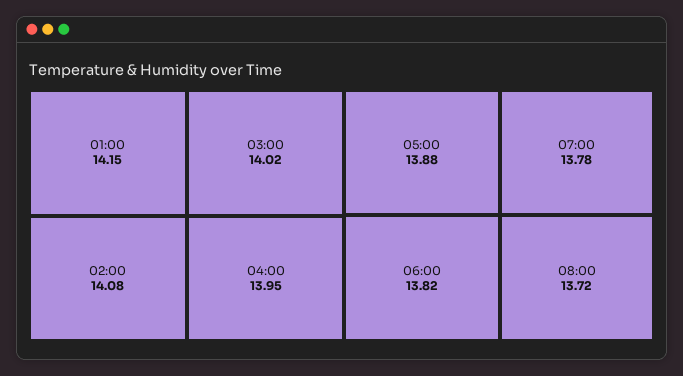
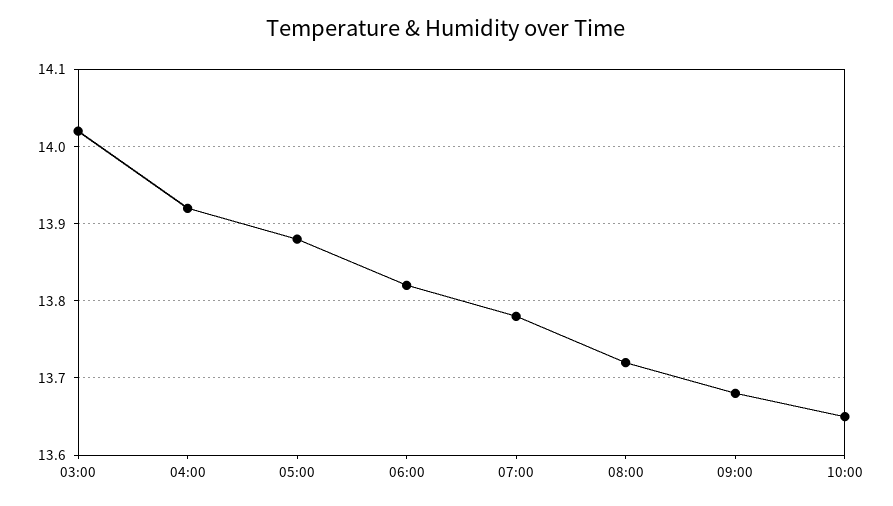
01:00: 14.15 -> none
02:00: 14.08 -> none
04:00: 13.95 -> 13.92
09:00: none -> 13.68
10:00: none -> 13.65

